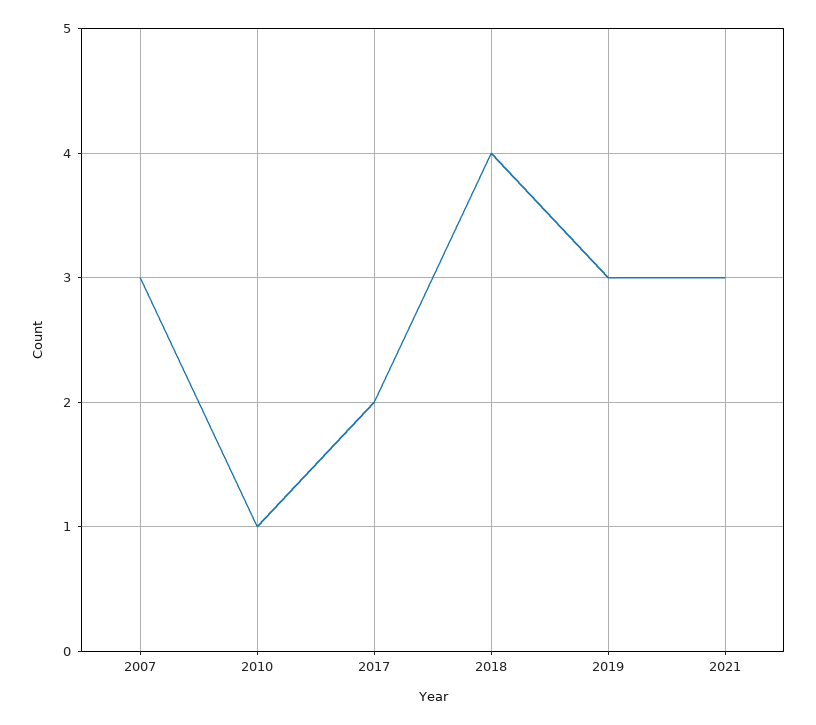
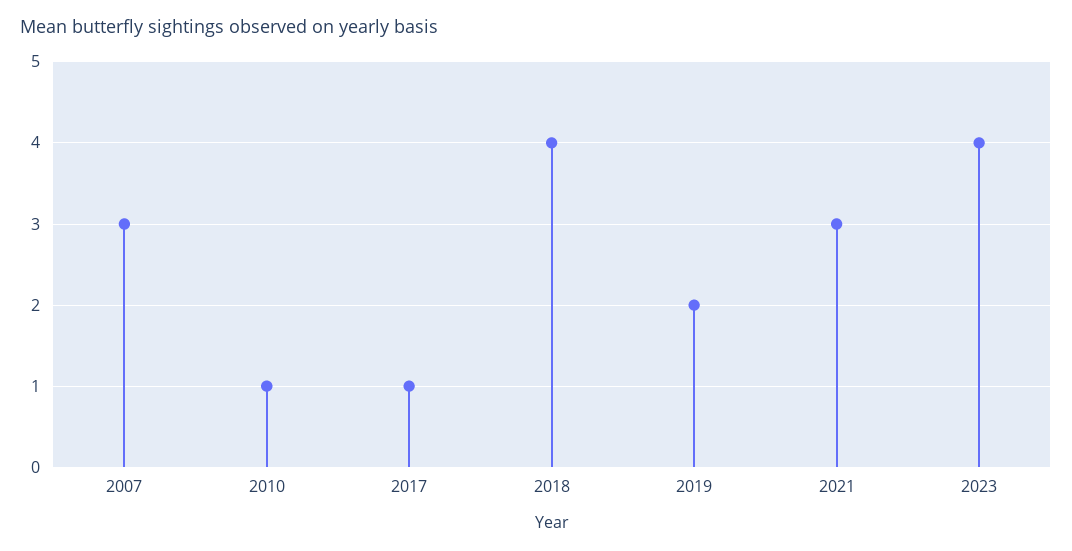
2017: 2 -> 1
2019: 3 -> 2
2023: none -> 4

